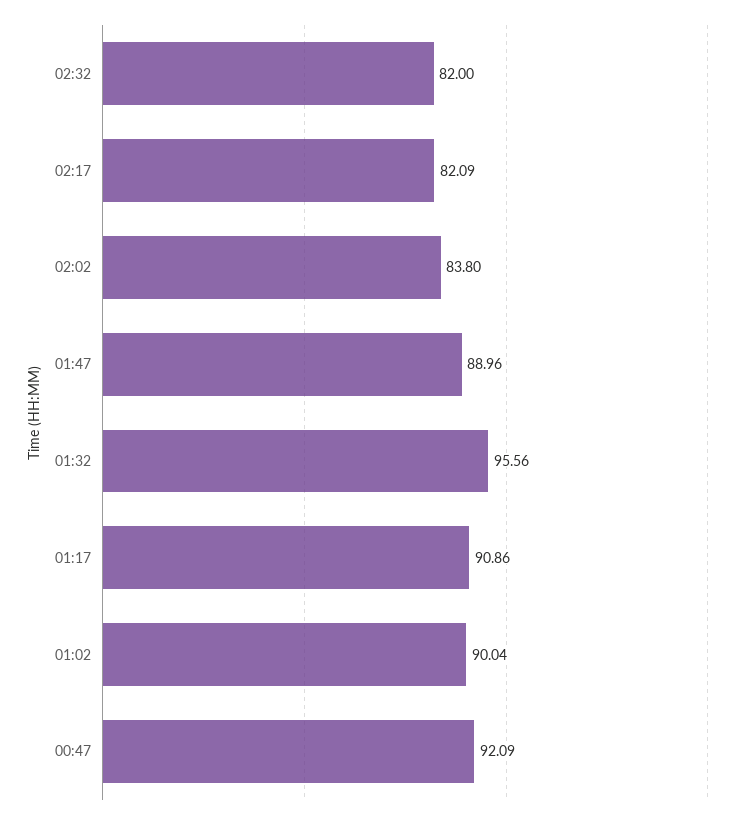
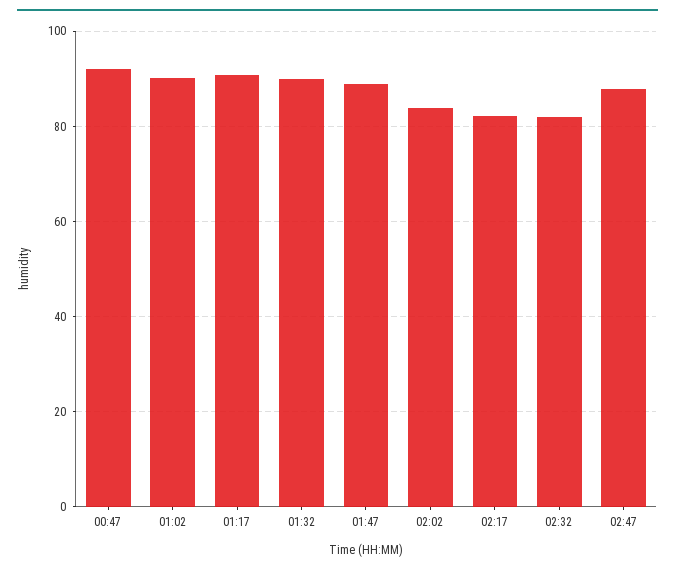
01:32: 95.56 -> 90
02:47: none -> 88

